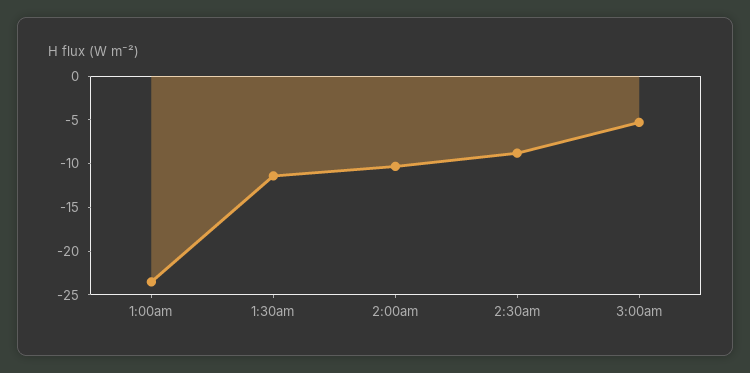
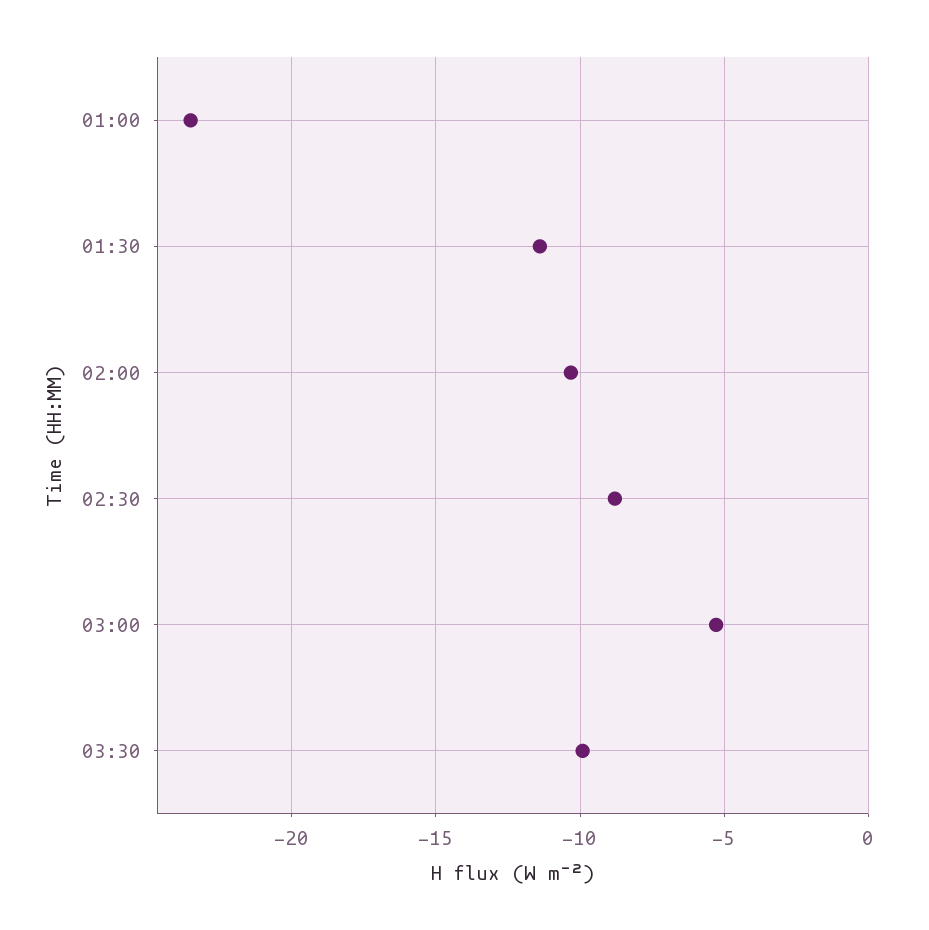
03:30: none -> -10

